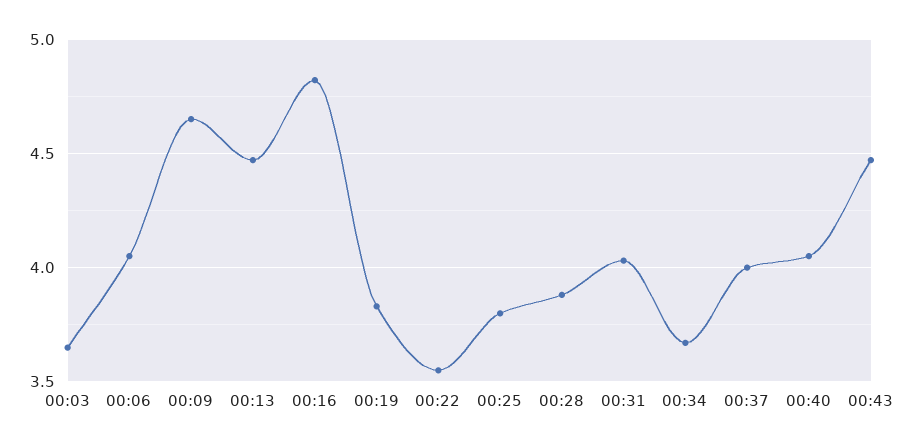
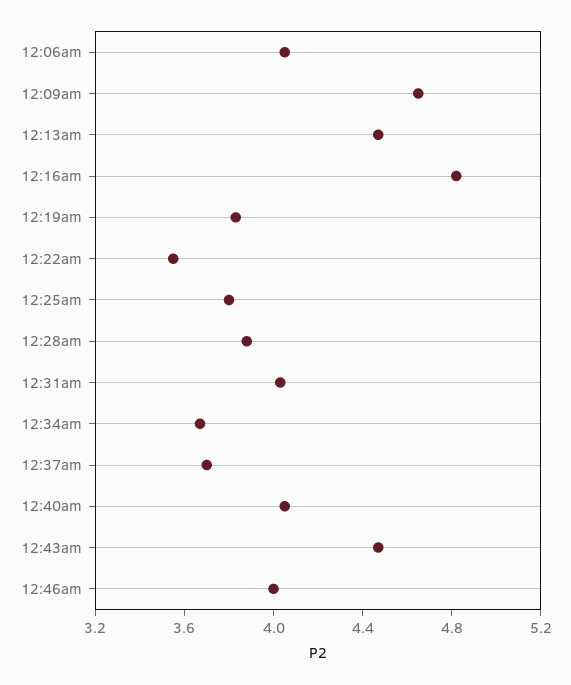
00:03: 3.65 -> none
00:37: 4 -> 3.7
12:46am: none -> 4

